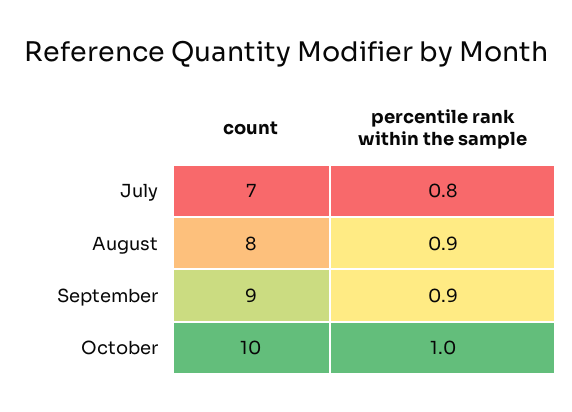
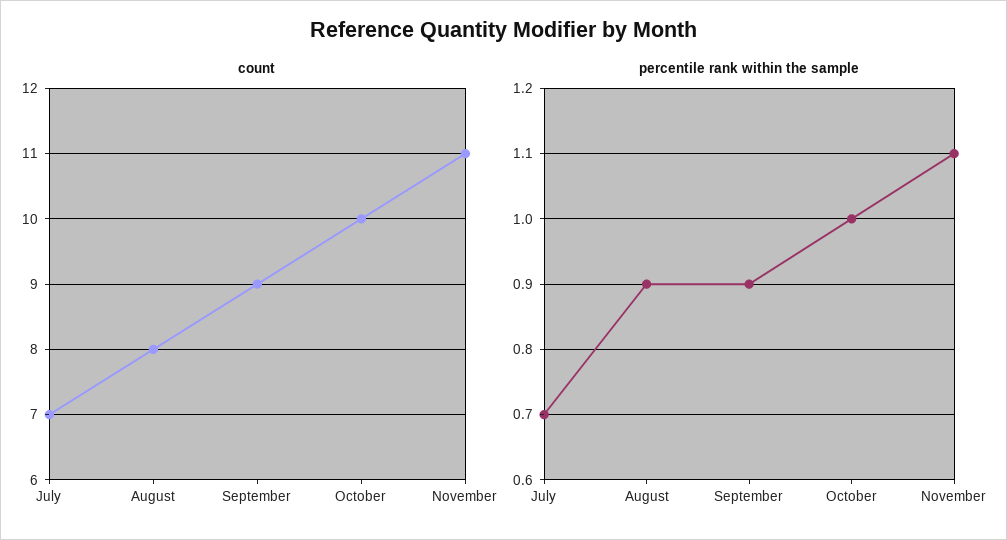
percentile rank within the sample, July: 0.8 -> 0.7
count, November: none -> 11
percentile rank within the sample, November: none -> 1.1

